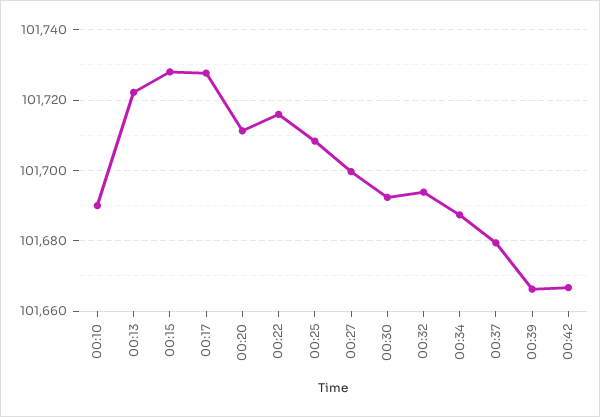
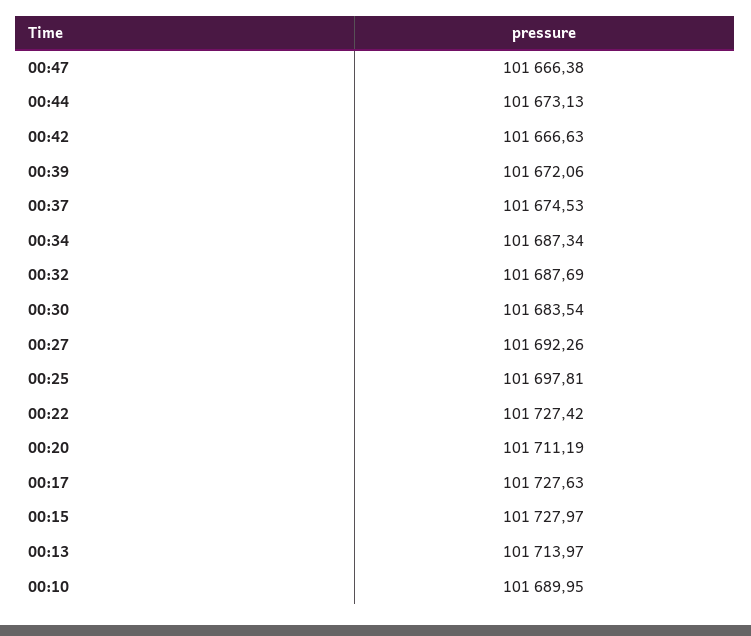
00:13: 101722 -> 101713.97
00:22: 101716 -> 101727.42
00:25: 101708 -> 101697.81
00:27: 101700 -> 101692.26
00:30: 101692 -> 101683.54
00:32: 101694 -> 101687.69
00:37: 101680 -> 101674.53
00:39: 101666 -> 101672.06
00:47: none -> 101666.38
00:44: none -> 101673.13

